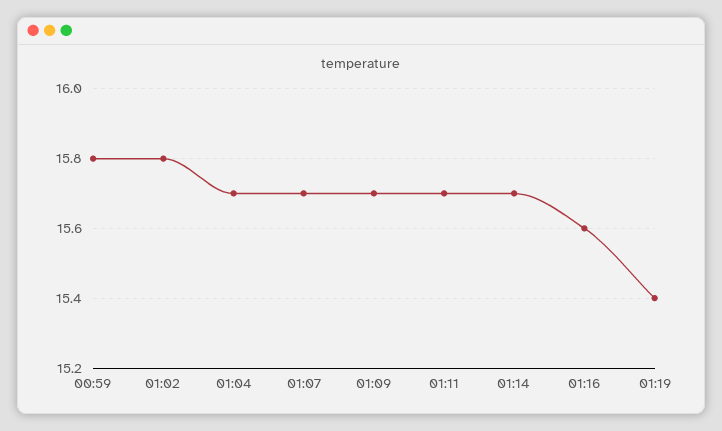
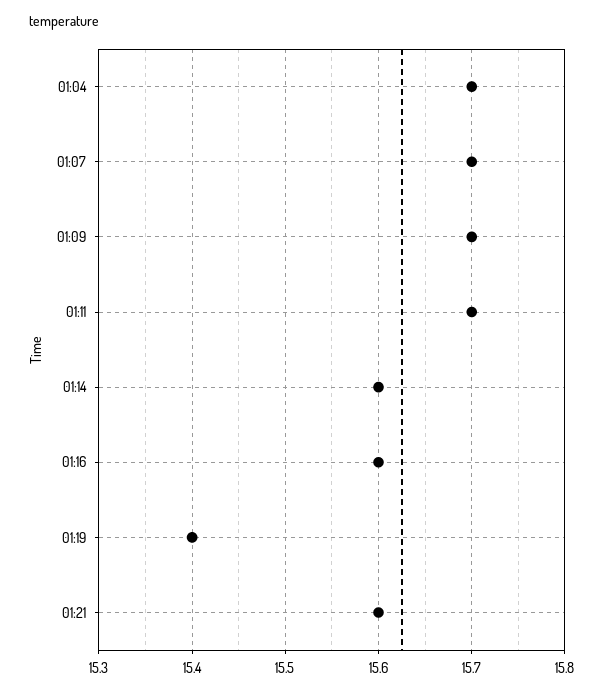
00:59: 15.8 -> none
01:02: 15.8 -> none
01:14: 15.7 -> 15.6
01:21: none -> 15.6

